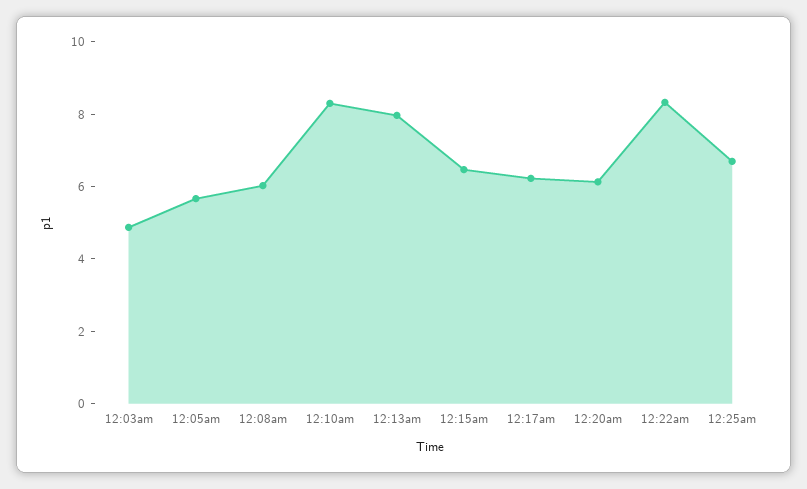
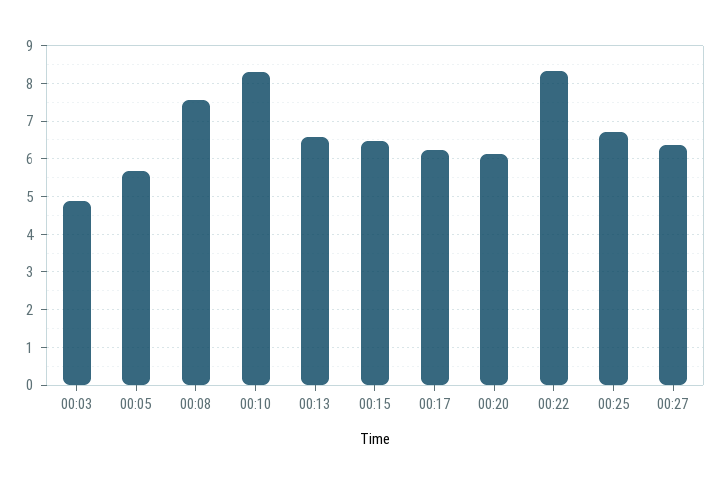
12:08am: 6 -> 7.6
12:13am: 8 -> 6.6
00:27: none -> 6.4

